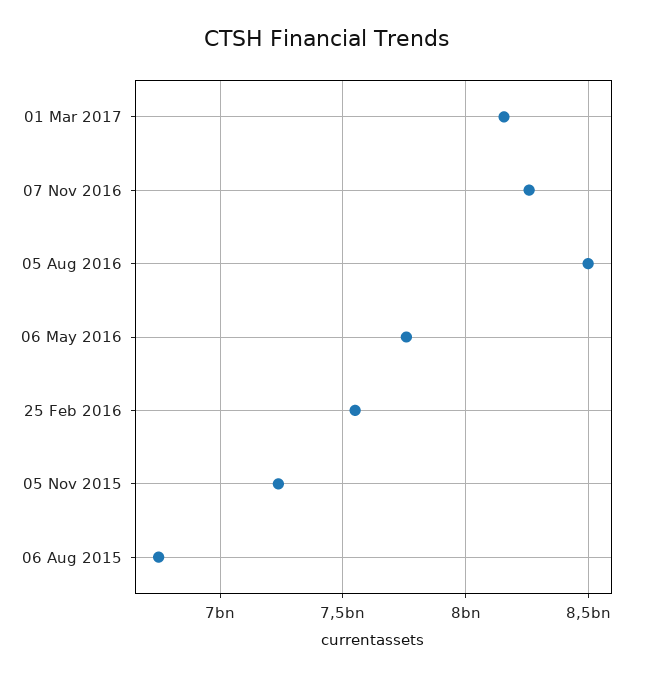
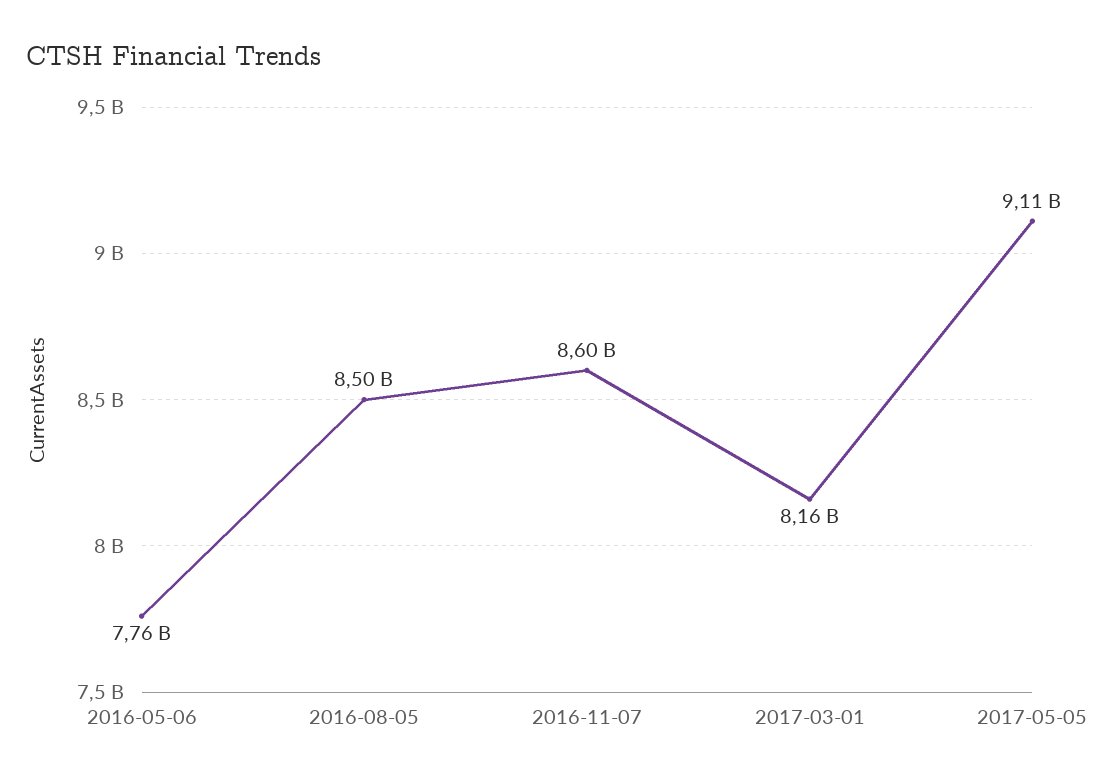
07 Nov 2016: 8250000000 -> 8600000000
25 Feb 2016: 7550000000 -> none
05 Nov 2015: 7250000000 -> none
06 Aug 2015: 6750000000 -> none
2017-05-05: none -> 9110000000

